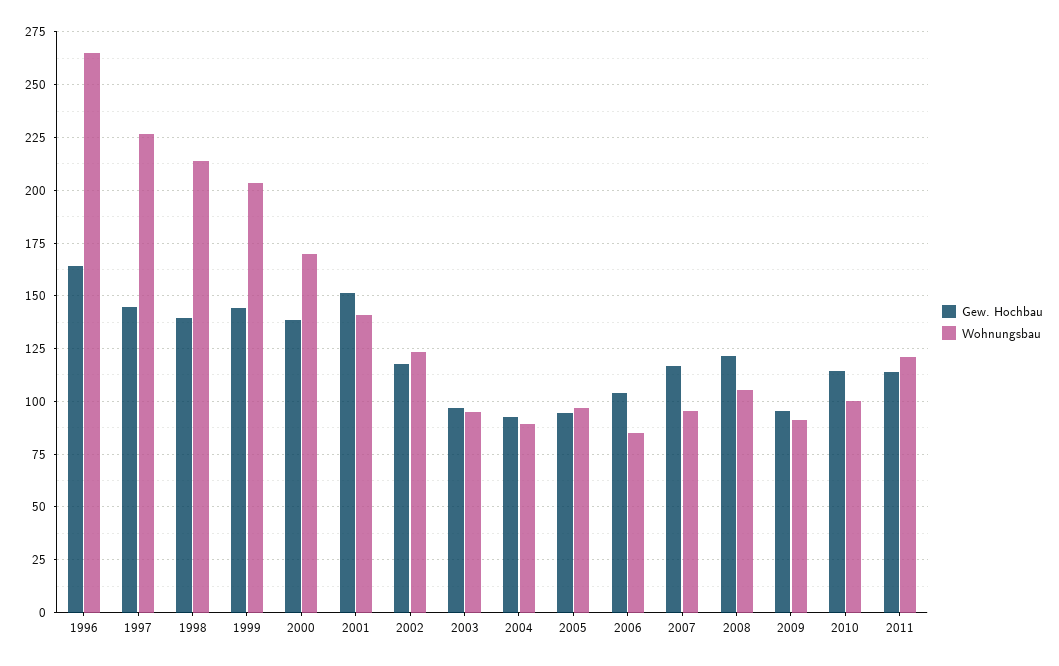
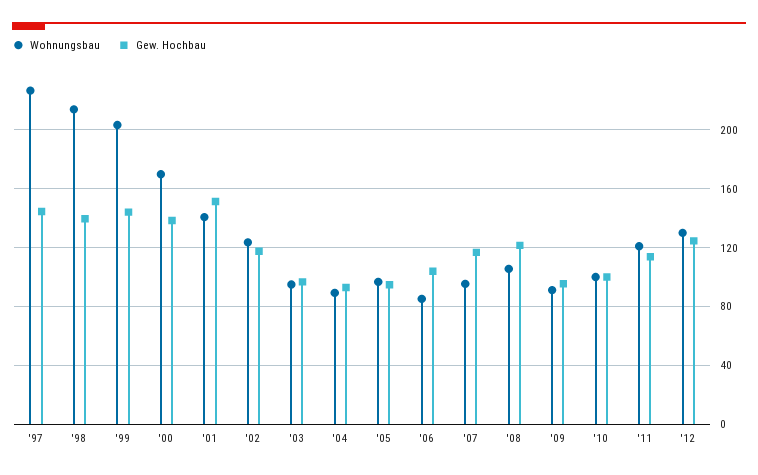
Gew. Hochbau, 1996: 165 -> none
Wohnungsbau, 1996: 265 -> none
Gew. Hochbau, 2010: 115 -> 100
Wohnungsbau, '12: none -> 130
Gew. Hochbau, '12: none -> 125

